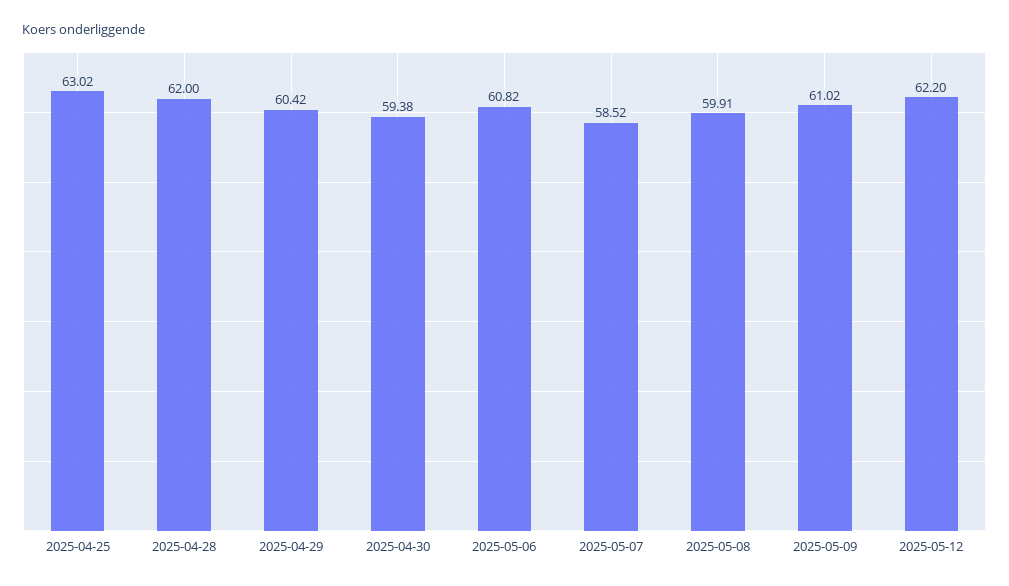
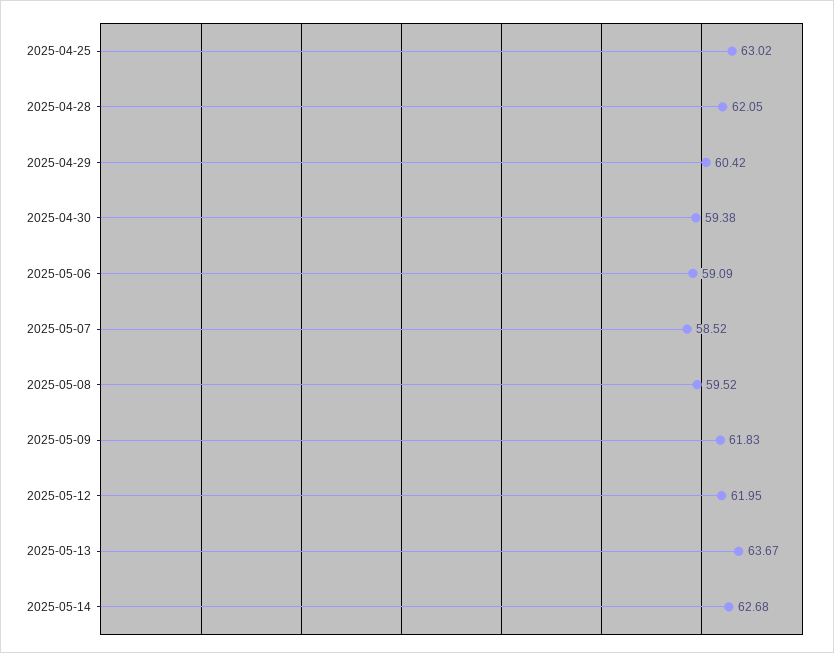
2025-04-28: 62 -> 62.05
2025-05-06: 60.82 -> 59.09
2025-05-08: 59.91 -> 59.52
2025-05-09: 61.02 -> 61.83
2025-05-12: 62.2 -> 61.95
2025-05-13: none -> 63.67
2025-05-14: none -> 62.68

